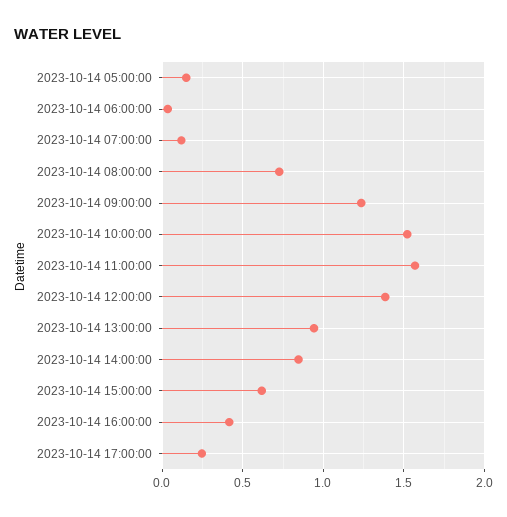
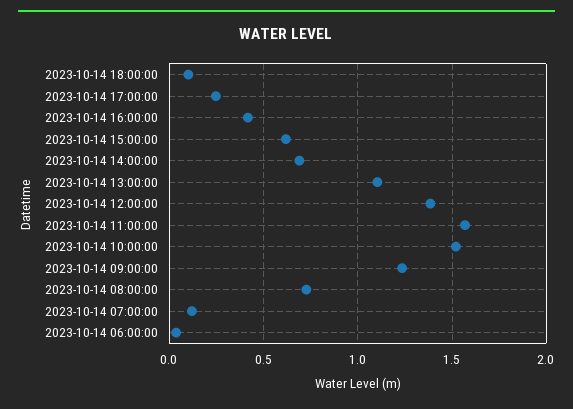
2023-10-14 05:00:00: 0.15 -> none
2023-10-14 13:00:00: 0.95 -> 1.1
2023-10-14 14:00:00: 0.85 -> 0.7
2023-10-14 18:00:00: none -> 0.1

